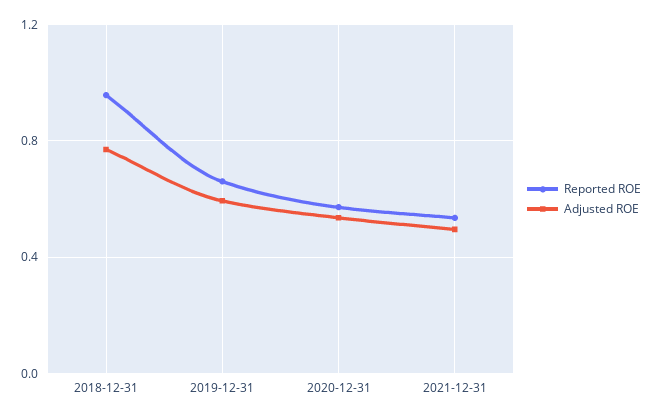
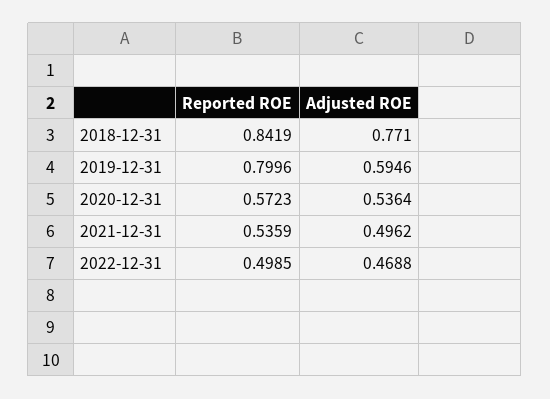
Reported ROE, 2018-12-31: 0.95 -> 0.8419
Reported ROE, 2019-12-31: 0.65 -> 0.7996
Reported ROE, 2022-12-31: none -> 0.4985
Adjusted ROE, 2022-12-31: none -> 0.4688

